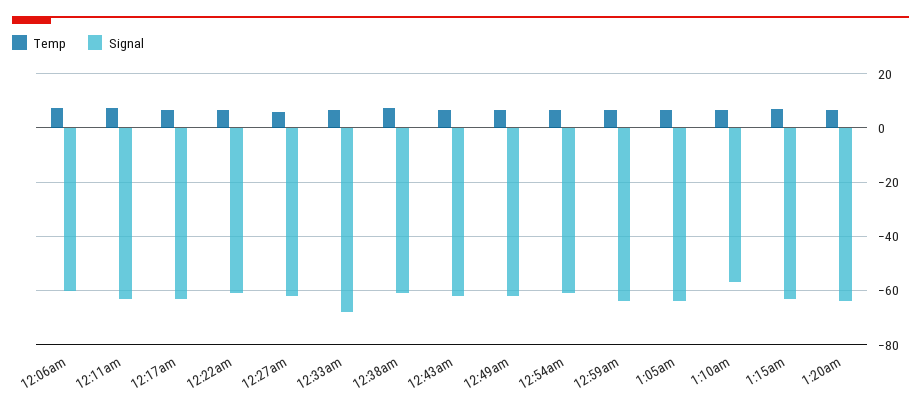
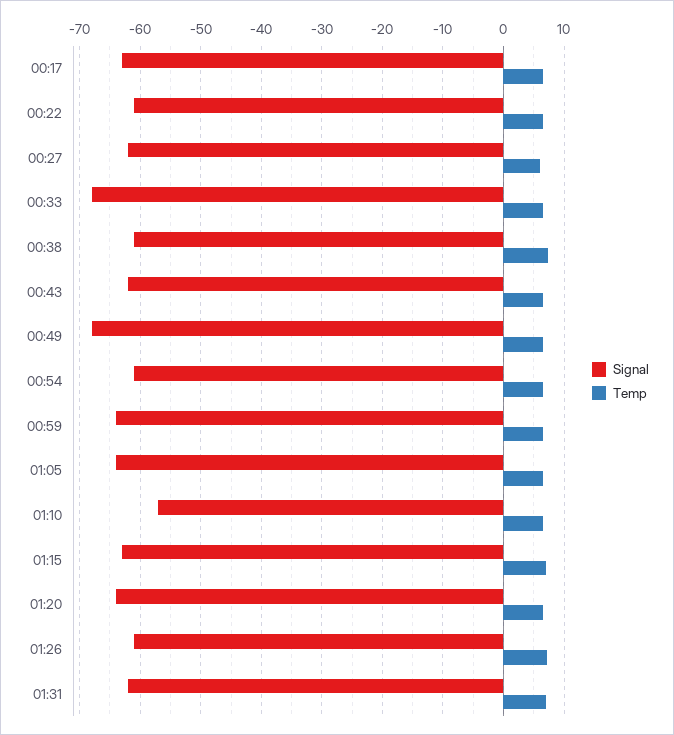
Temp, 12:06am: 7.5 -> none
Signal, 12:06am: -60 -> none
Temp, 12:11am: 7.5 -> none
Signal, 12:11am: -62.5 -> none
Signal, 12:49am: -62.5 -> -68
Signal, 01:26: none -> -61
Temp, 01:26: none -> 7
Signal, 01:31: none -> -62
Temp, 01:31: none -> 7

